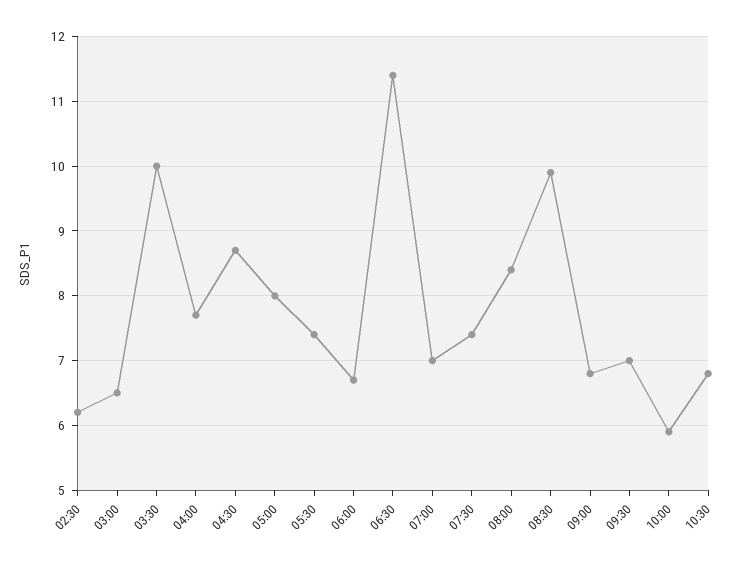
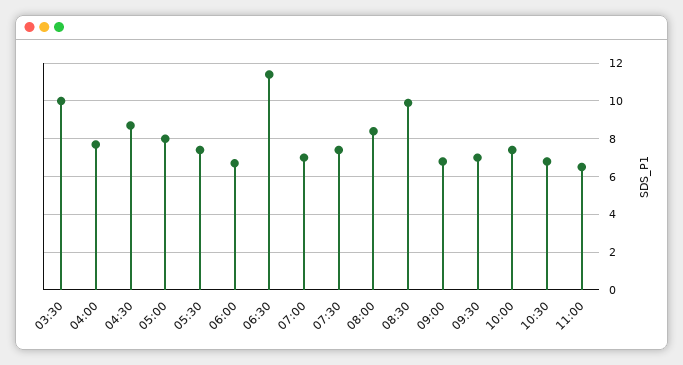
02:30: 6.2 -> none
03:00: 6.5 -> none
10:00: 5.9 -> 7.5
11:00: none -> 6.5

